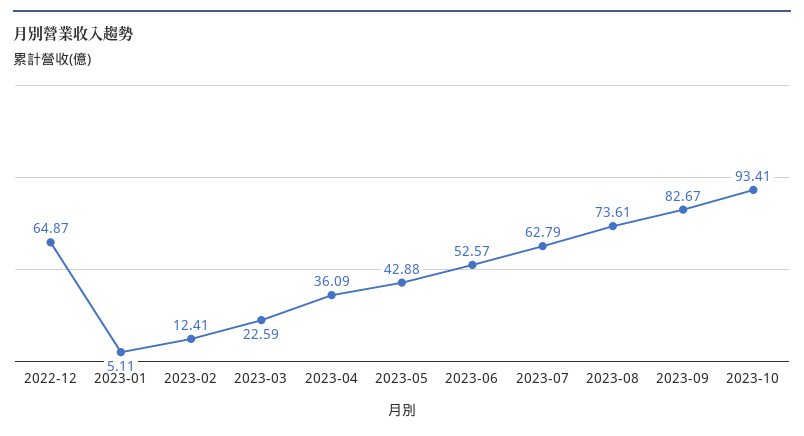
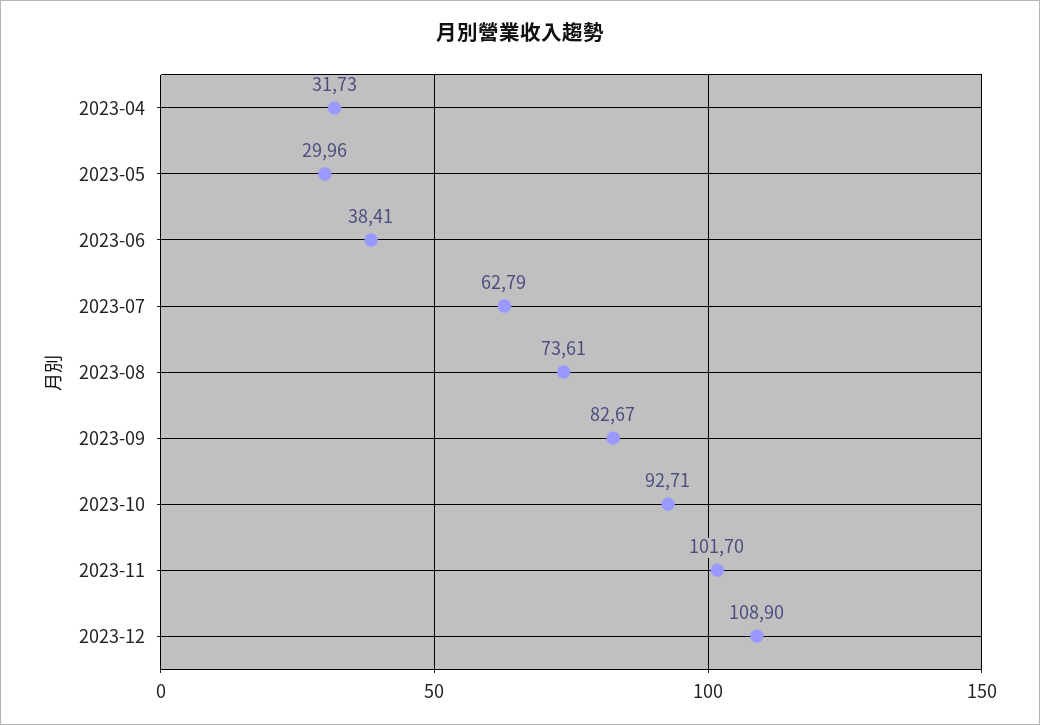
2022-12: 64.87 -> none
2023-01: 5.11 -> none
2023-02: 12.41 -> none
2023-03: 22.59 -> none
2023-04: 36.09 -> 31.73
2023-05: 42.88 -> 29.96
2023-06: 52.57 -> 38.41
2023-10: 93.41 -> 92.71
2023-11: none -> 101.7
2023-12: none -> 108.9

